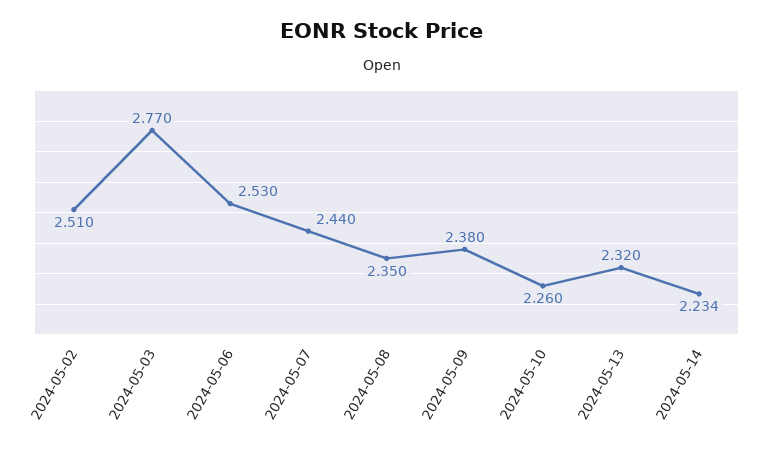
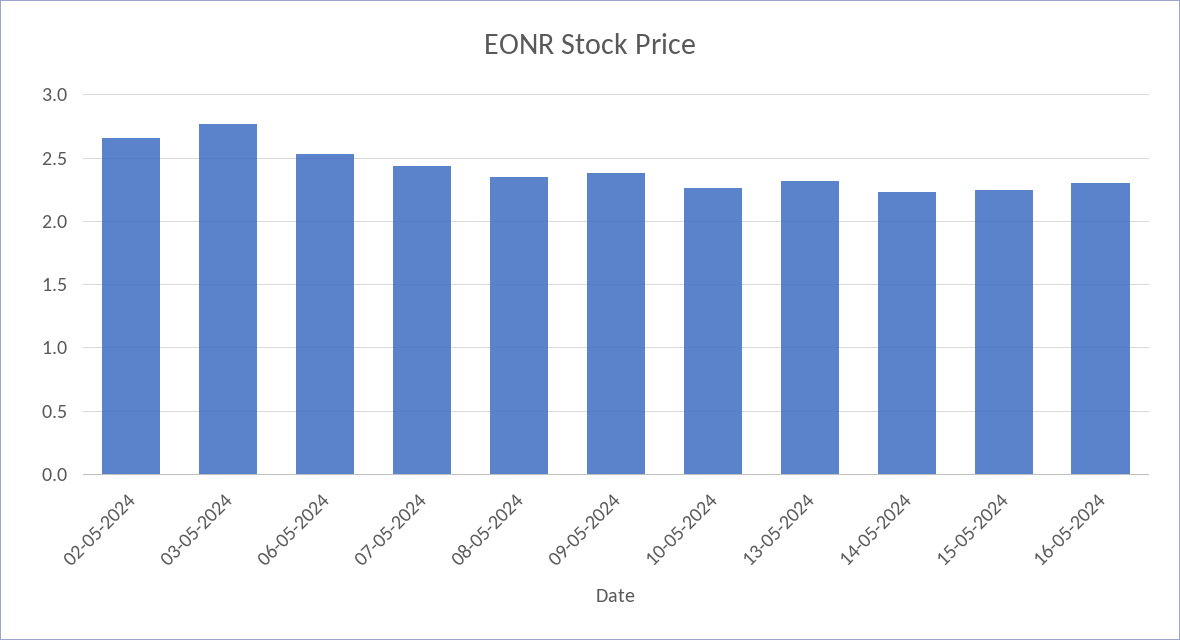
2024-05-02: 2.51 -> 2.65
15-05-2024: none -> 2.25
16-05-2024: none -> 2.3

